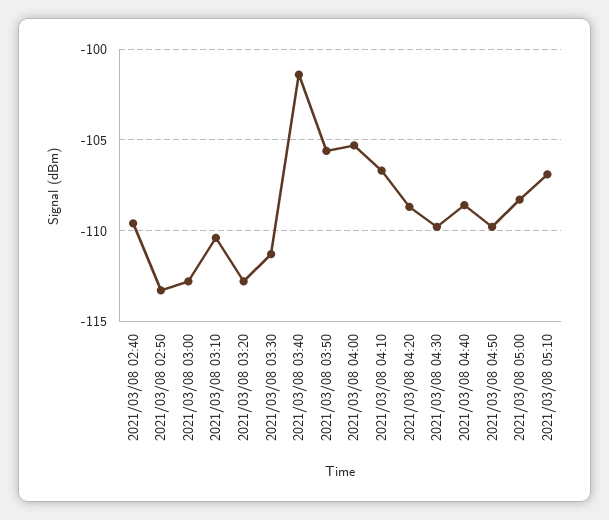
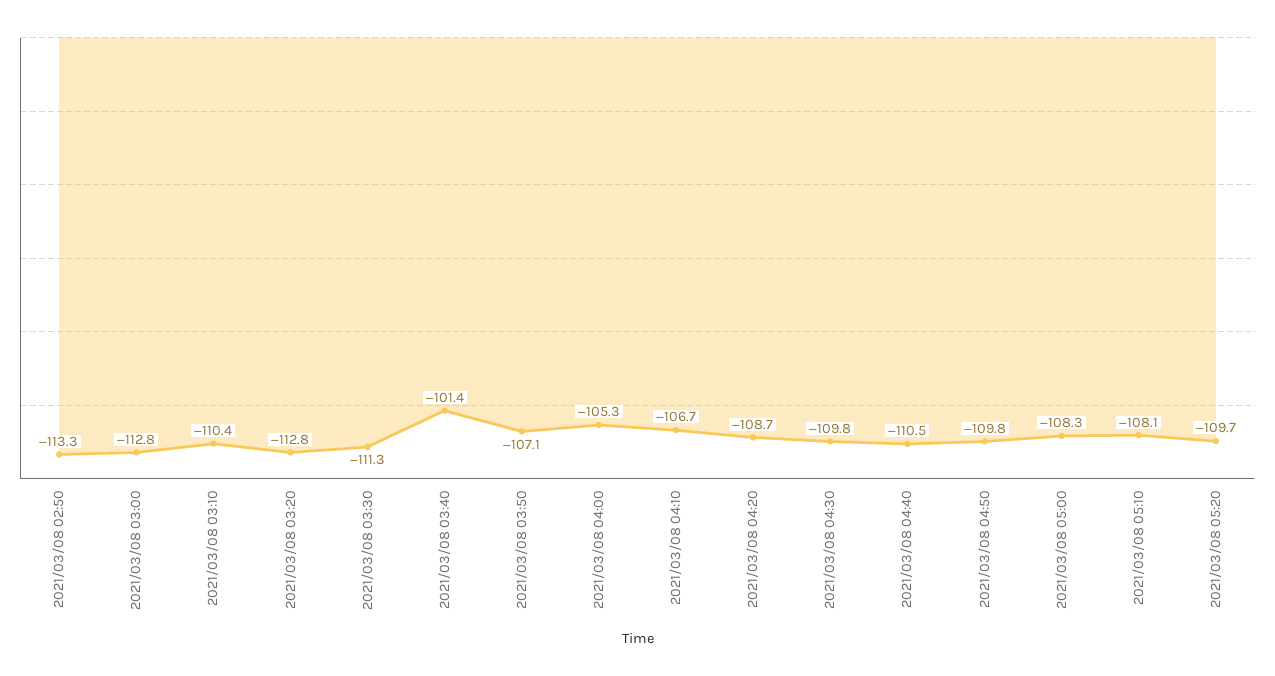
2021/03/08 02:40: -109.5 -> none
2021/03/08 03:50: -105.5 -> -107.1
2021/03/08 04:40: -108.5 -> -110.5
2021/03/08 05:10: -107 -> -108.1
2021/03/08 05:20: none -> -109.7

